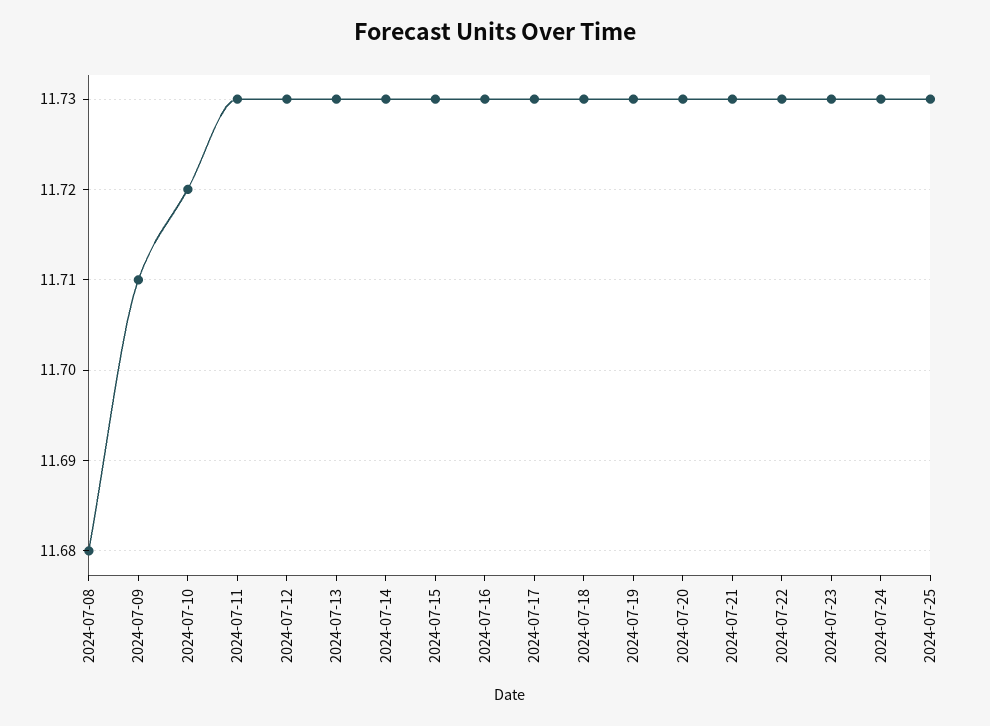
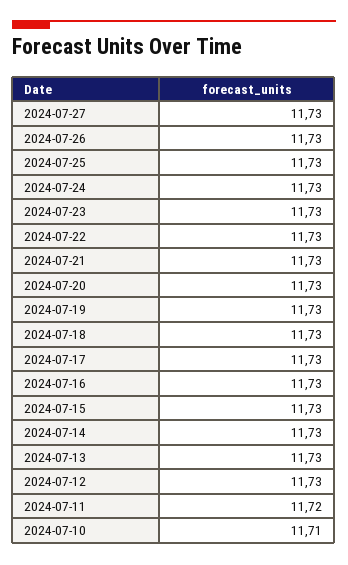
2024-07-08: 11.68 -> none
2024-07-09: 11.71 -> none
2024-07-10: 11.72 -> 11.71
2024-07-11: 11.73 -> 11.72
2024-07-27: none -> 11.73
2024-07-26: none -> 11.73

